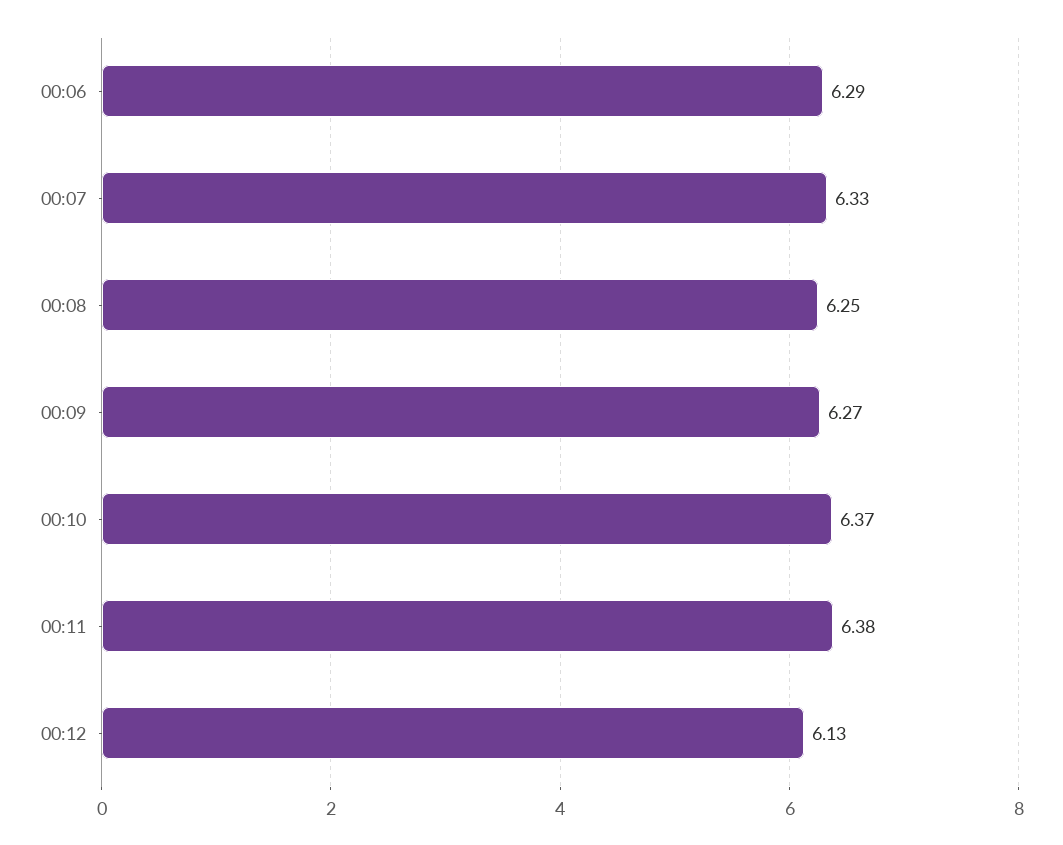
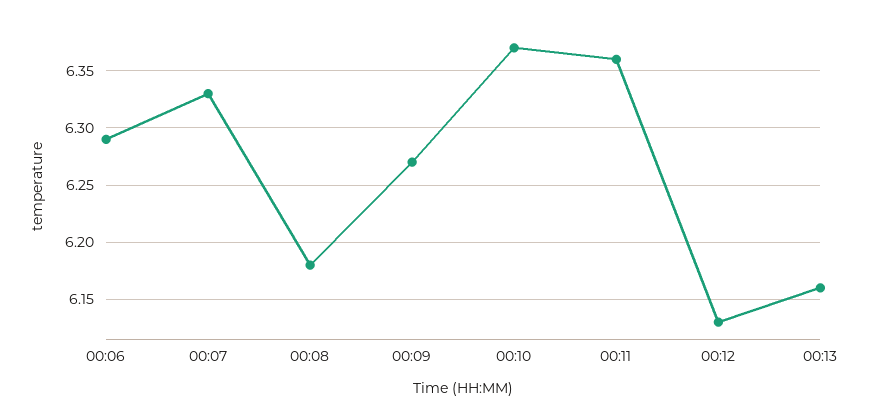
00:08: 6.25 -> 6.18
00:11: 6.38 -> 6.36
00:13: none -> 6.16

